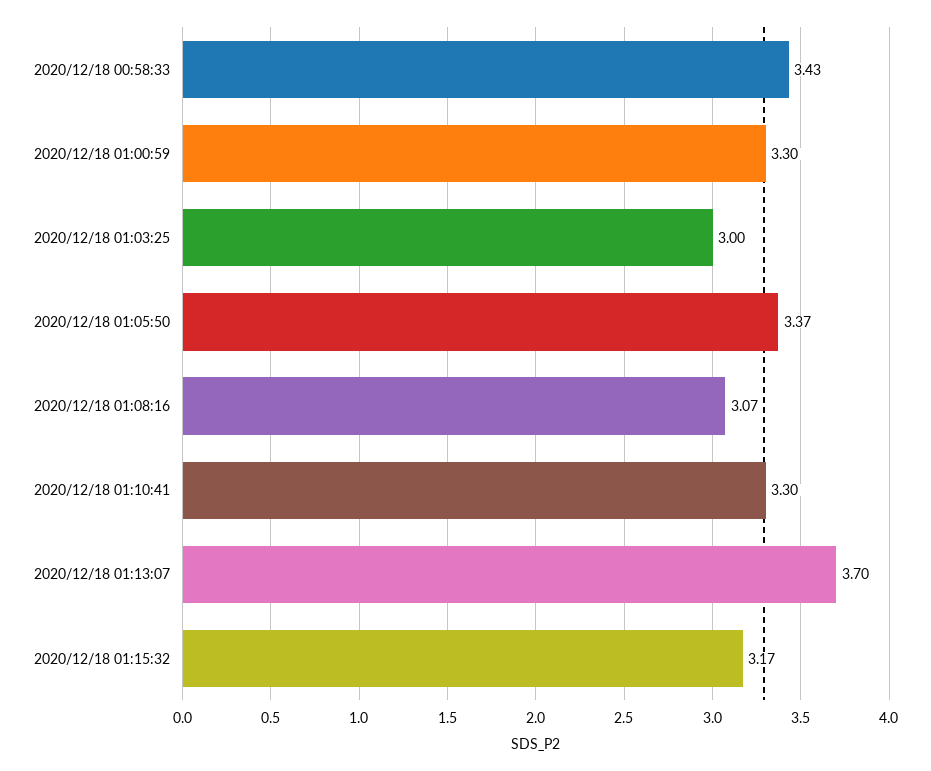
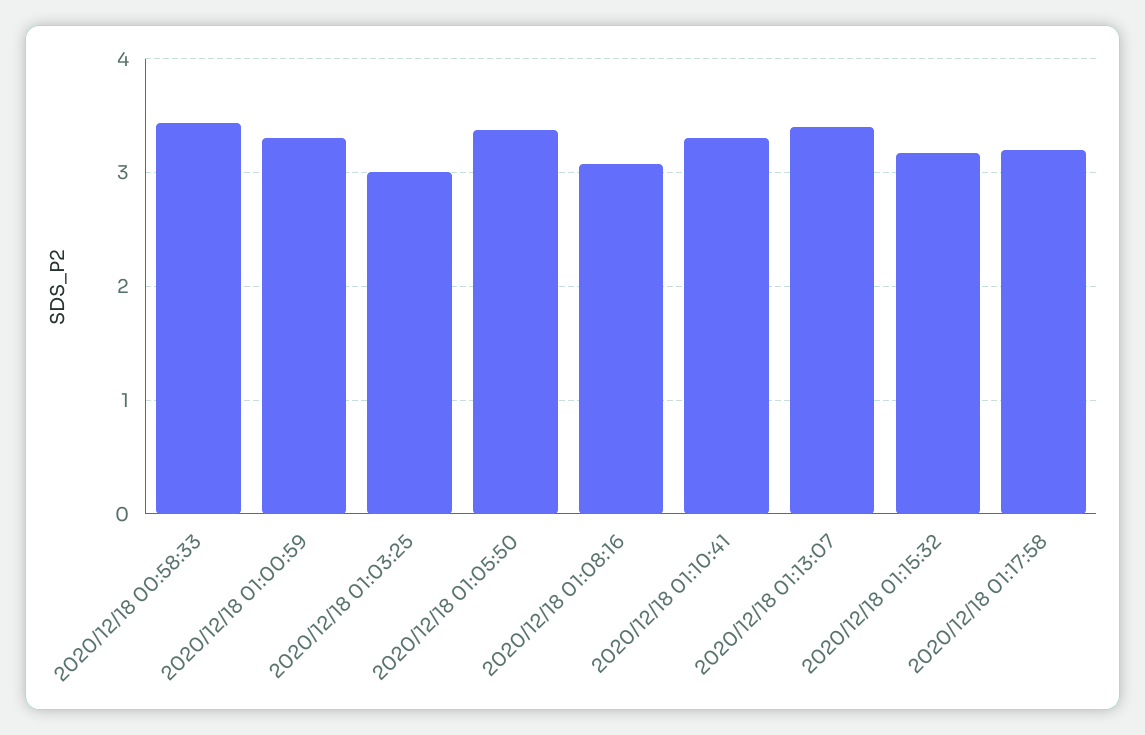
2020/12/18 01:13:07: 3.7 -> 3.4
2020/12/18 01:17:58: none -> 3.2

